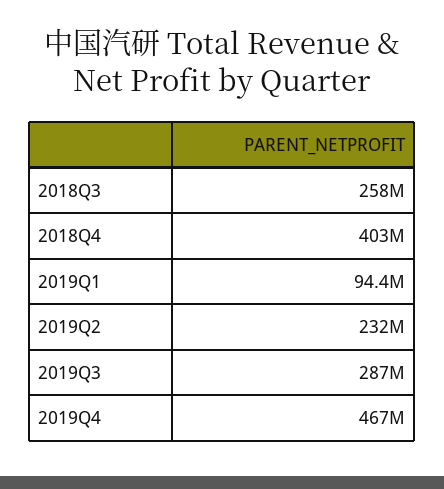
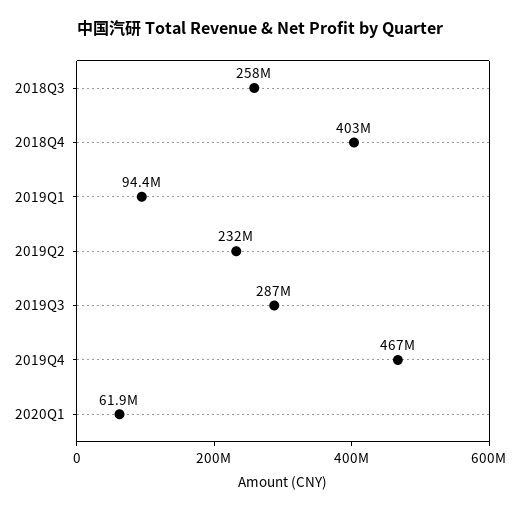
2020Q1: none -> 61900000

